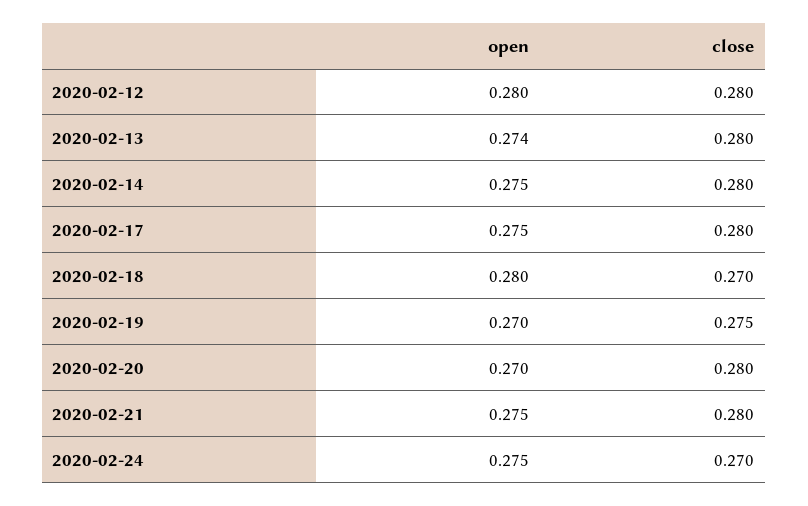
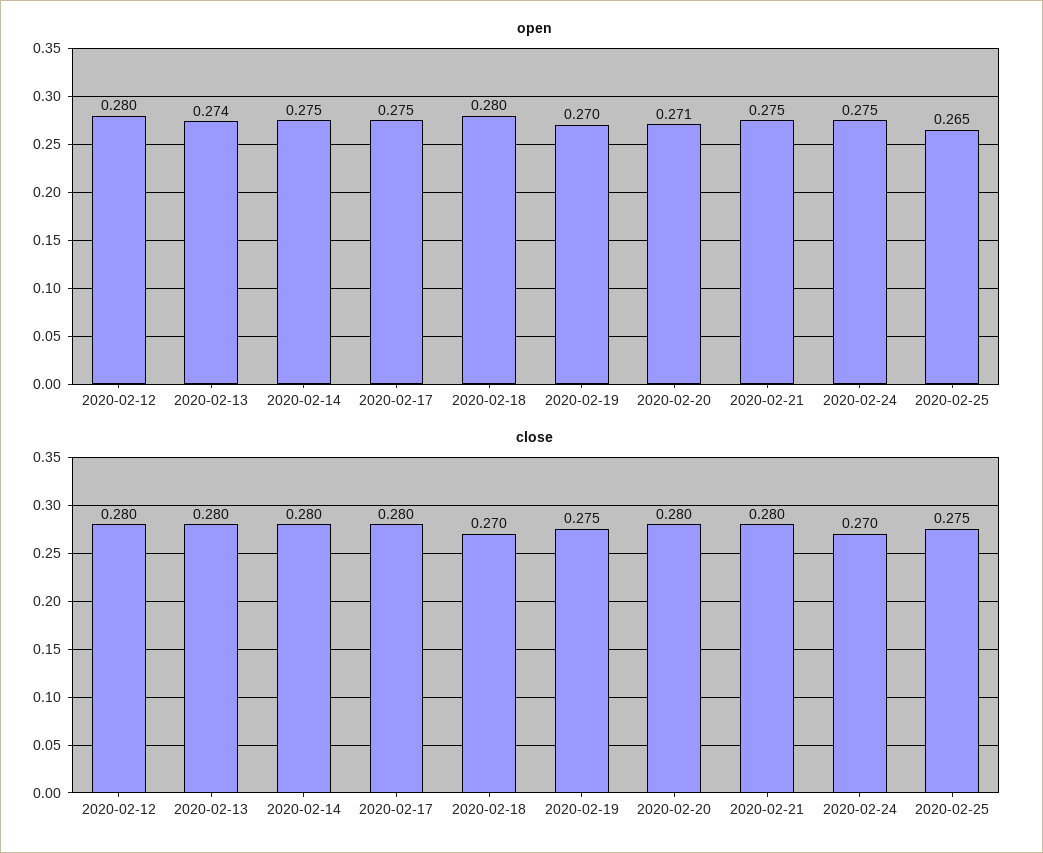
open, 2020-02-20: 0.27 -> 0.271
open, 2020-02-25: none -> 0.265
close, 2020-02-25: none -> 0.275

